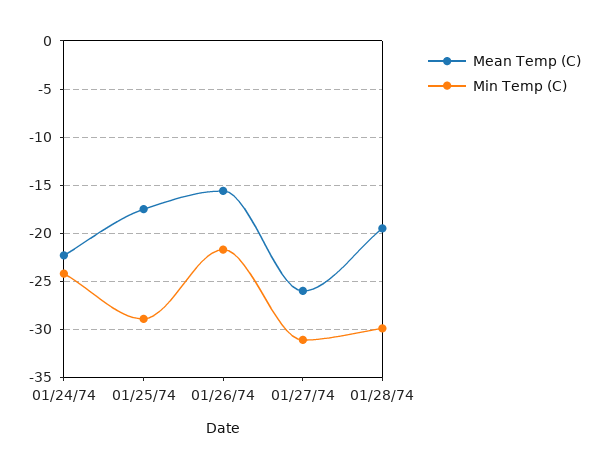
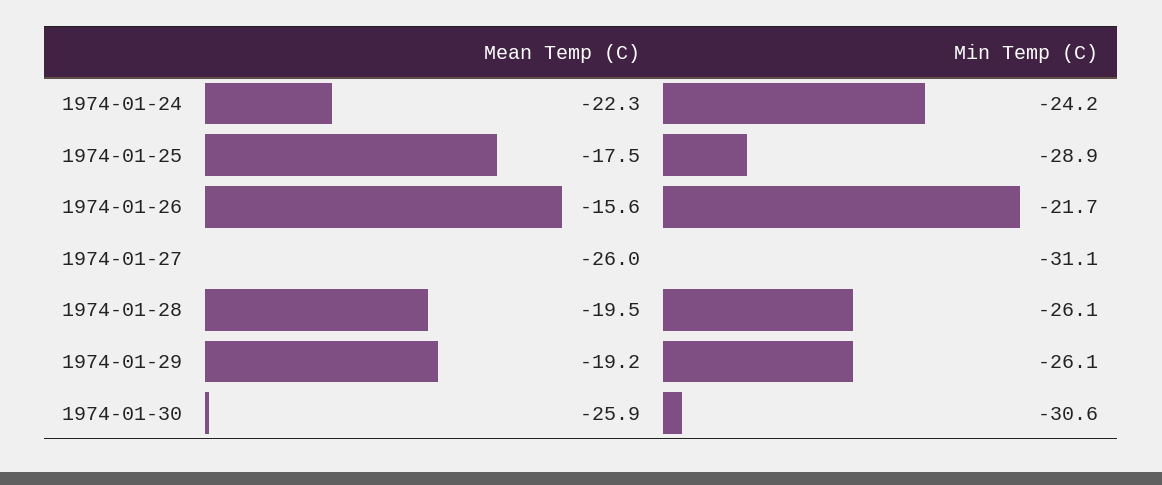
Min Temp (C), 01/28/74: -30 -> -26.1
Mean Temp (C), 1974-01-29: none -> -19.2
Min Temp (C), 1974-01-29: none -> -26.1
Mean Temp (C), 1974-01-30: none -> -25.9
Min Temp (C), 1974-01-30: none -> -30.6

